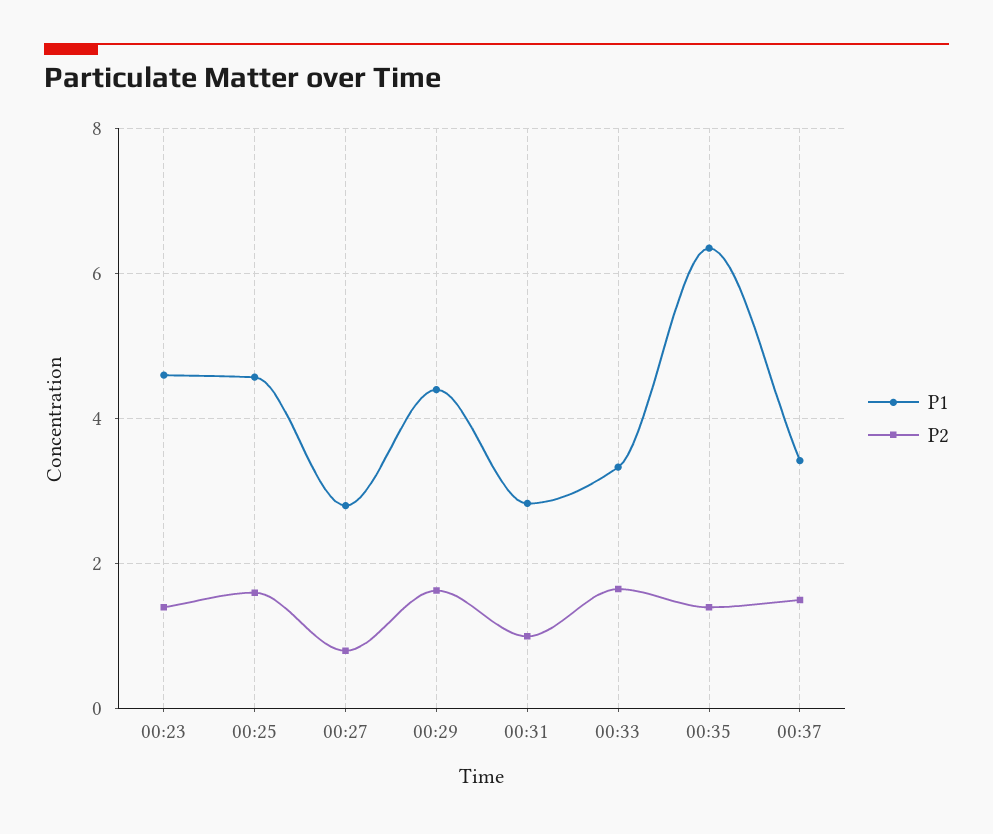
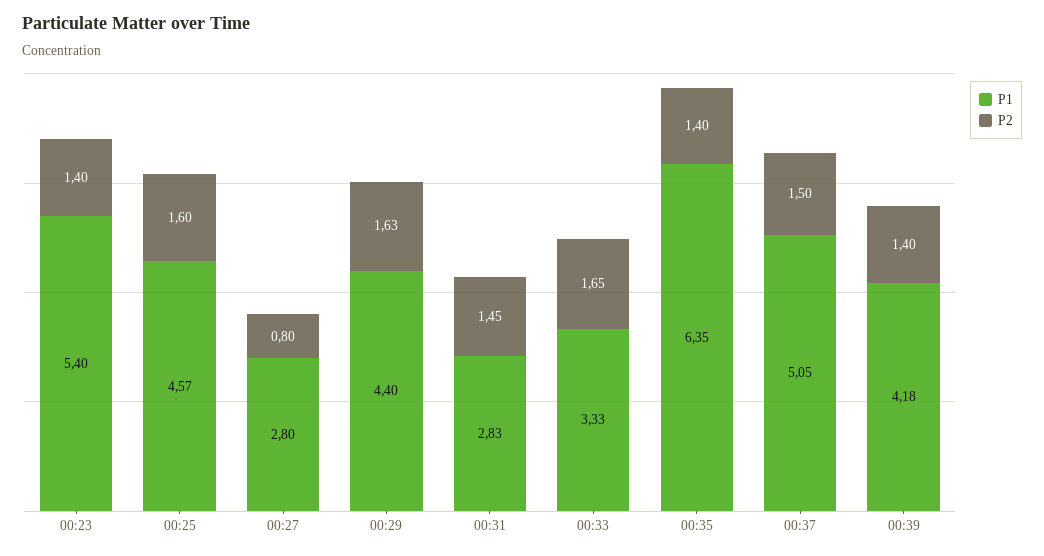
P1, 00:23: 4.6 -> 5.4
P2, 00:31: 1 -> 1.45
P1, 00:37: 3.4 -> 5.05
P1, 00:39: none -> 4.18
P2, 00:39: none -> 1.4

